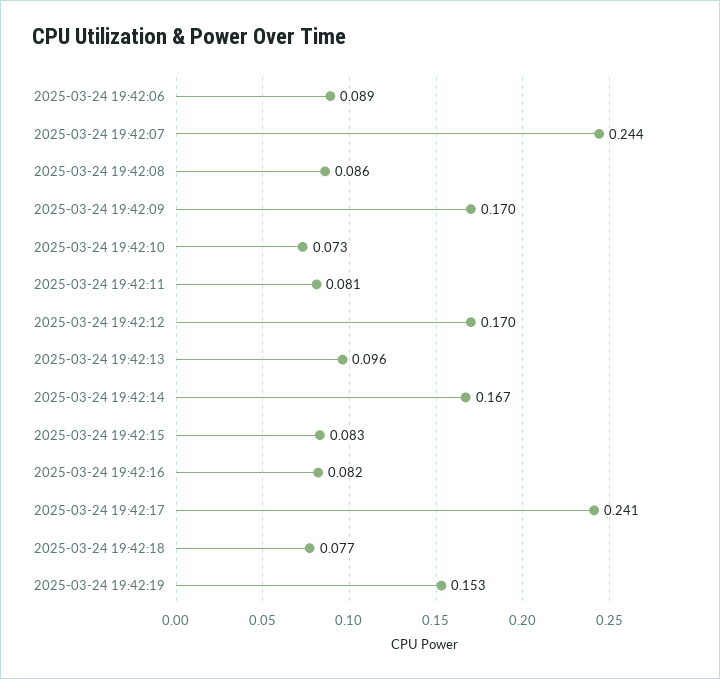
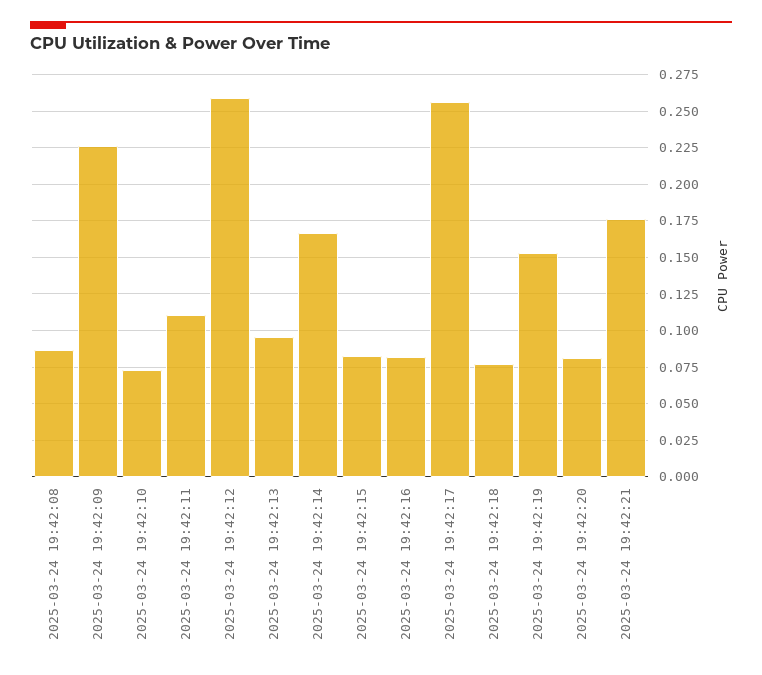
2025-03-24 19:42:06: 0.089 -> none
2025-03-24 19:42:07: 0.244 -> none
2025-03-24 19:42:09: 0.17 -> 0.225
2025-03-24 19:42:11: 0.081 -> 0.11
2025-03-24 19:42:12: 0.17 -> 0.26
2025-03-24 19:42:17: 0.241 -> 0.255
2025-03-24 19:42:20: none -> 0.08
2025-03-24 19:42:21: none -> 0.175

